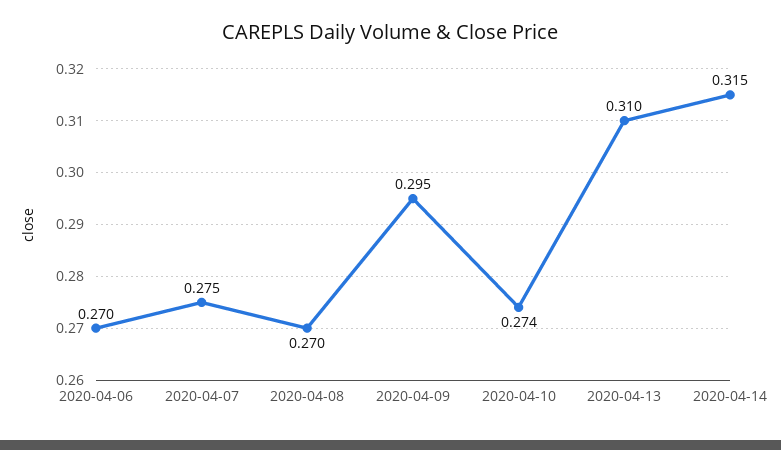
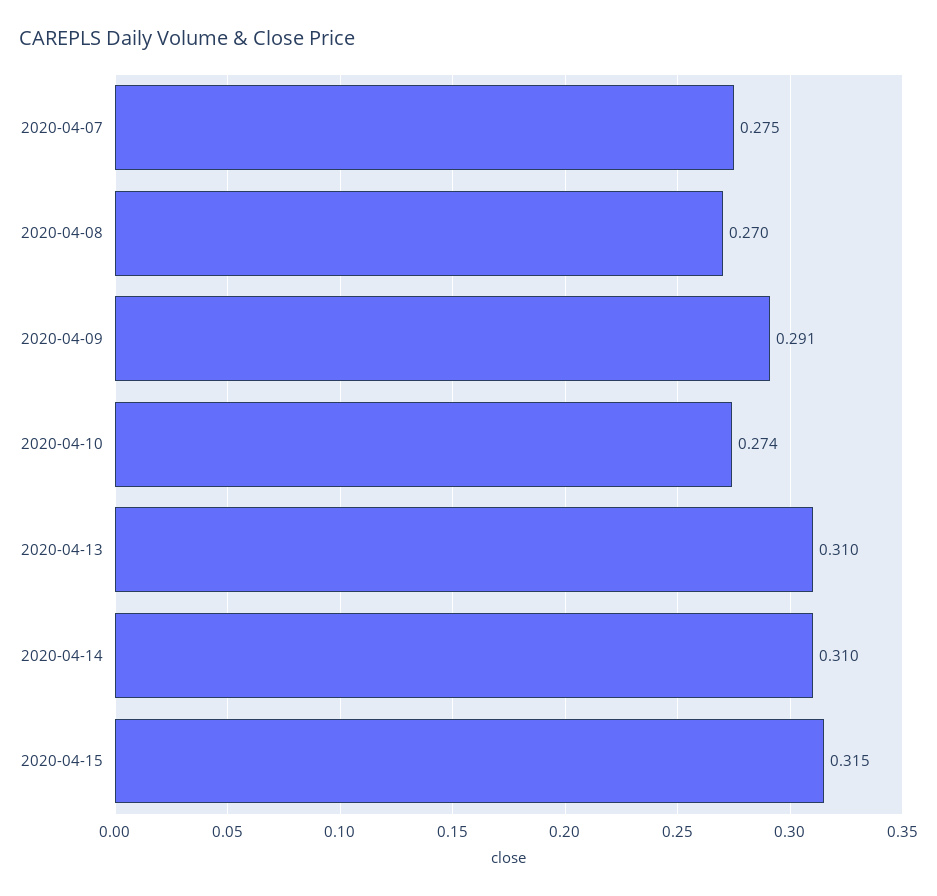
2020-04-06: 0.27 -> none
2020-04-09: 0.295 -> 0.291
2020-04-14: 0.315 -> 0.31
2020-04-15: none -> 0.315

